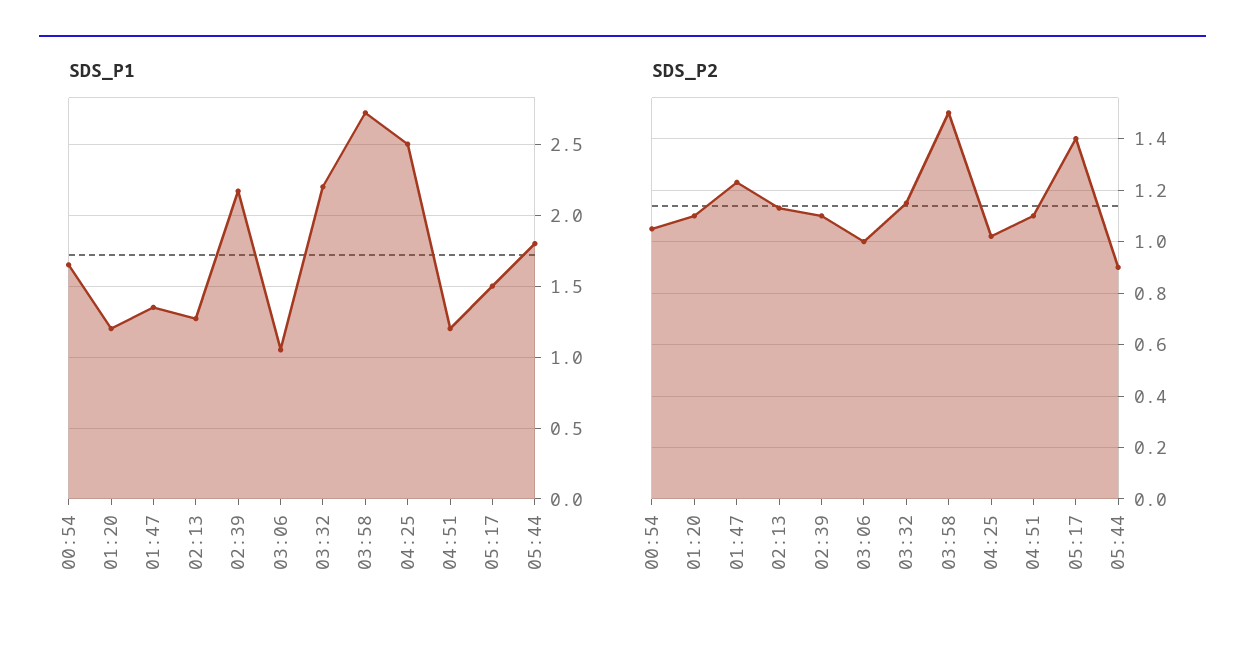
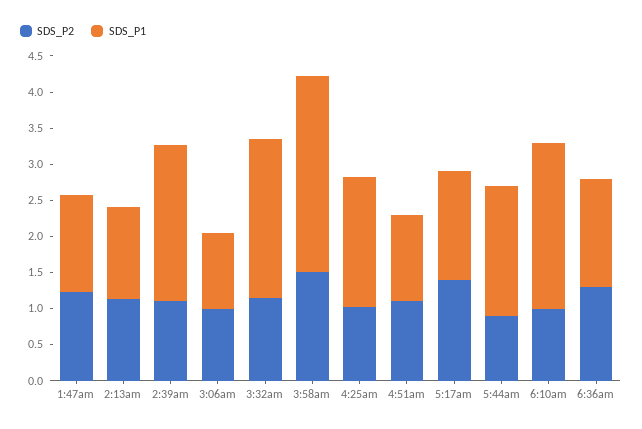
SDS_P1, 00:54: 1.65 -> none
SDS_P1, 01:20: 1.2 -> none
SDS_P1, 04:25: 2.5 -> 1.75
SDS_P2, 00:54: 1.05 -> none
SDS_P2, 01:20: 1.1 -> none
SDS_P2, 6:10am: none -> 1
SDS_P1, 6:10am: none -> 2.25
SDS_P2, 6:36am: none -> 1.25
SDS_P1, 6:36am: none -> 1.5

